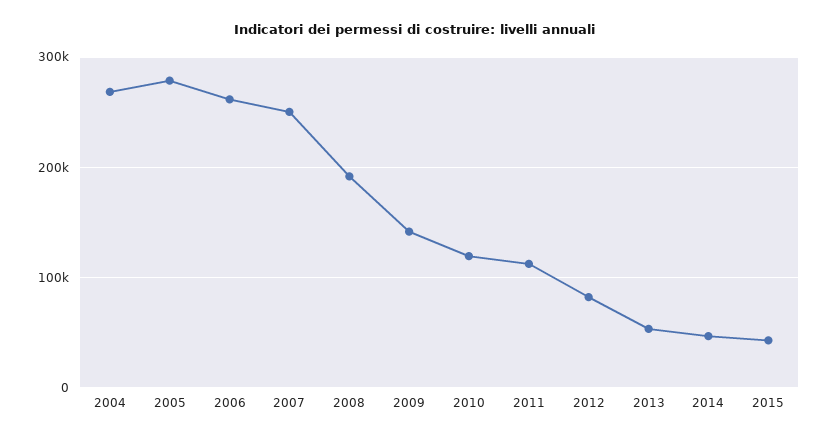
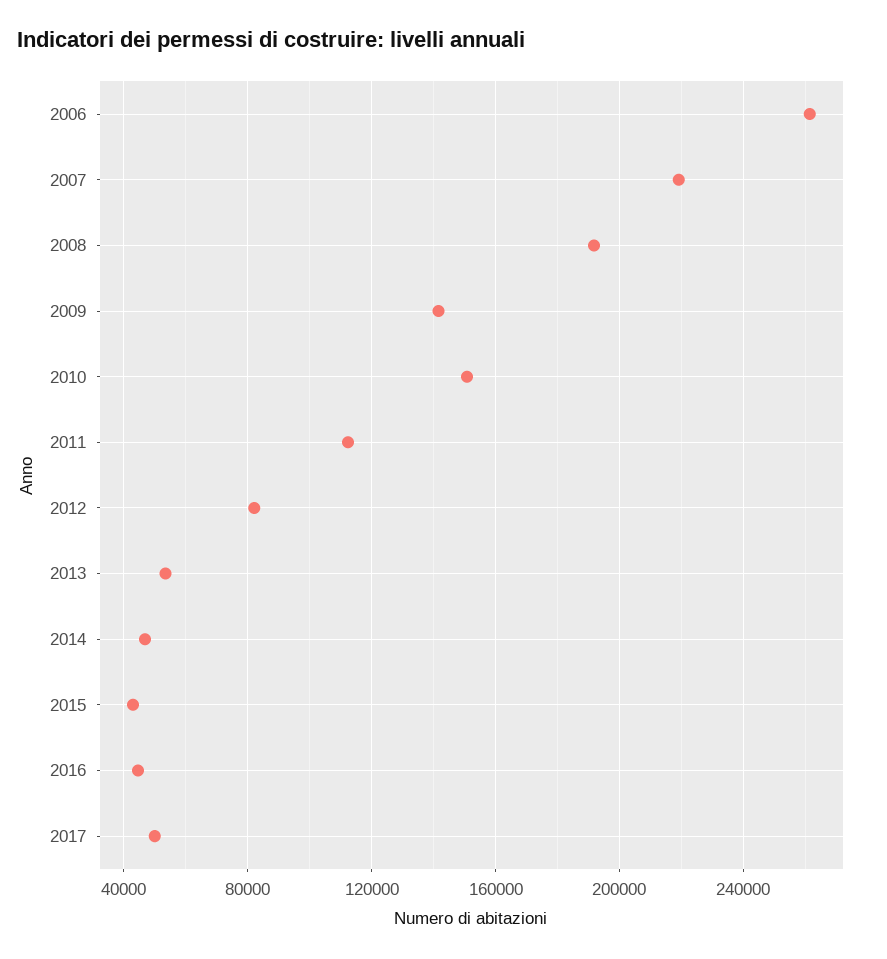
2004: 270000 -> none
2005: 280000 -> none
2007: 250000 -> 220000
2010: 120000 -> 150000
2016: none -> 45000
2017: none -> 50000

